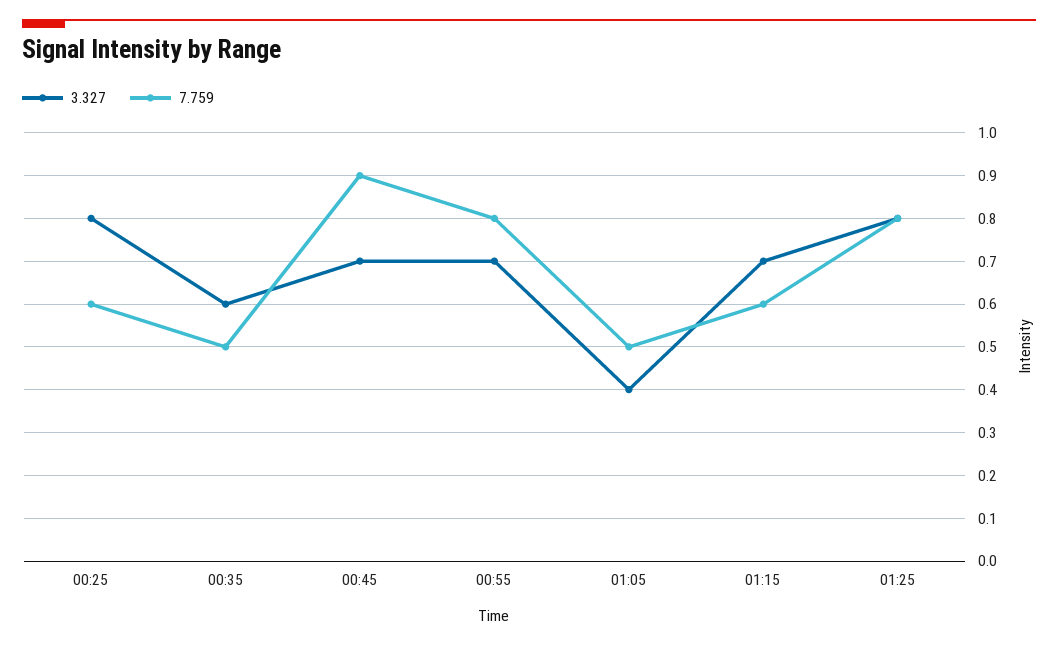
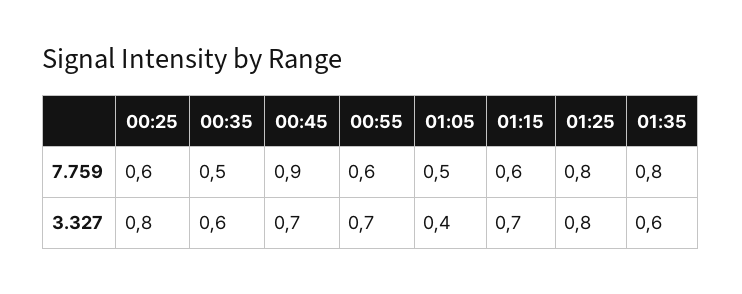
7.759, 00:55: 0.8 -> 0.6
7.759, 01:35: none -> 0.8
3.327, 01:35: none -> 0.6

